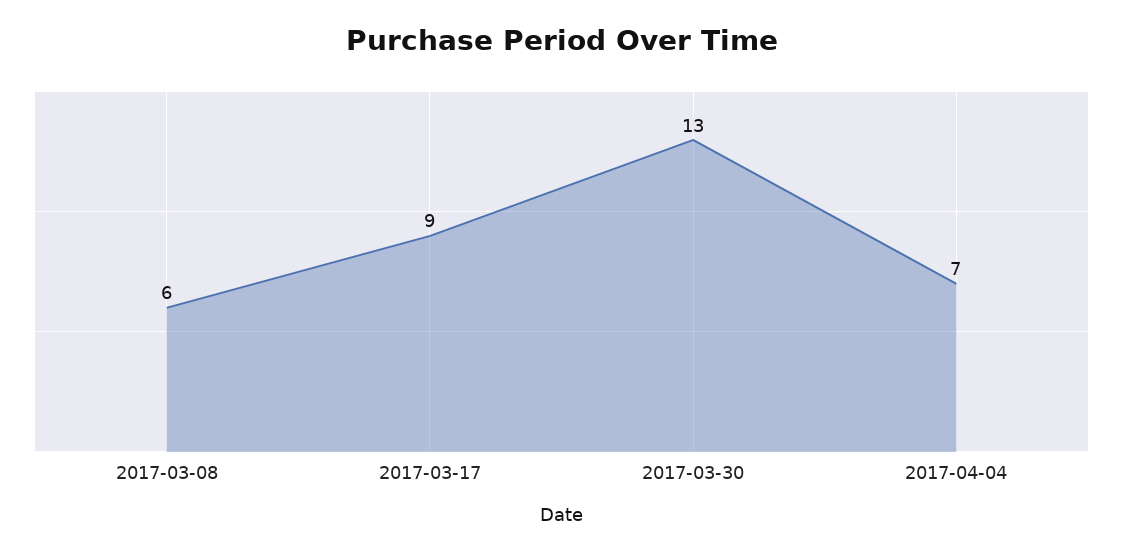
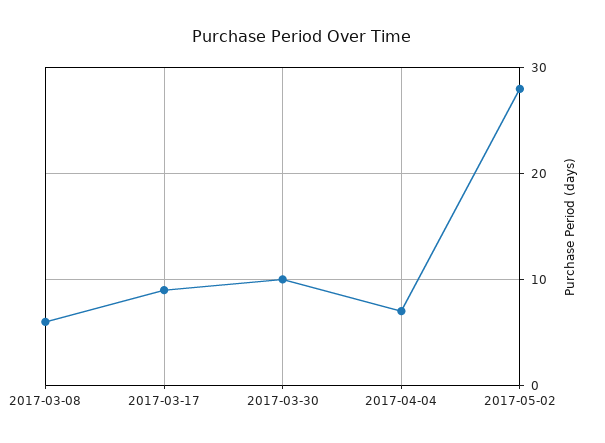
2017-03-30: 13 -> 10
2017-05-02: none -> 28

